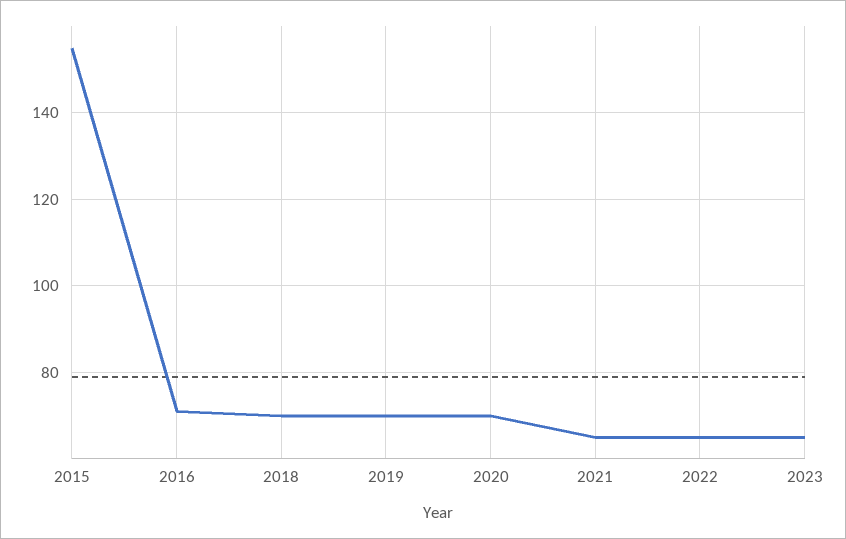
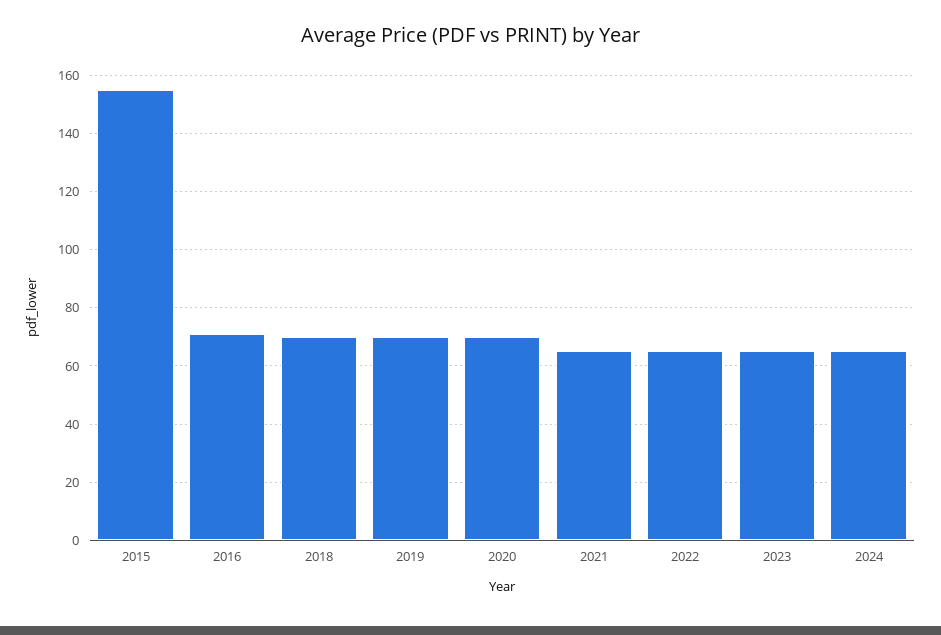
2024: none -> 65

